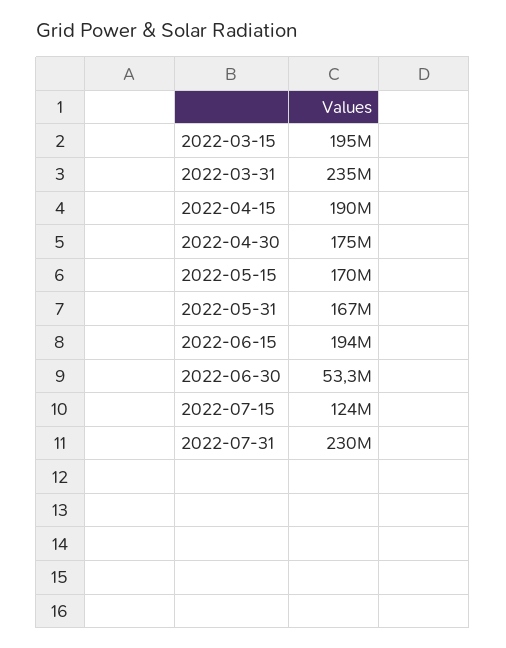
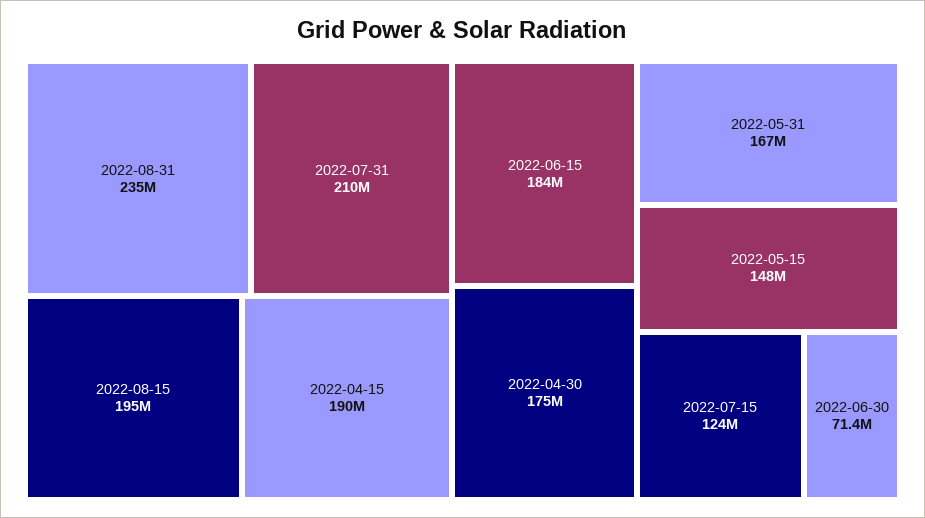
2022-03-15: 195000000 -> none
2022-03-31: 235000000 -> none
2022-05-15: 170000000 -> 148000000
2022-06-15: 194000000 -> 184000000
2022-06-30: 53300000 -> 71400000
2022-07-31: 230000000 -> 210000000
2022-08-31: none -> 235000000
2022-08-15: none -> 195000000

